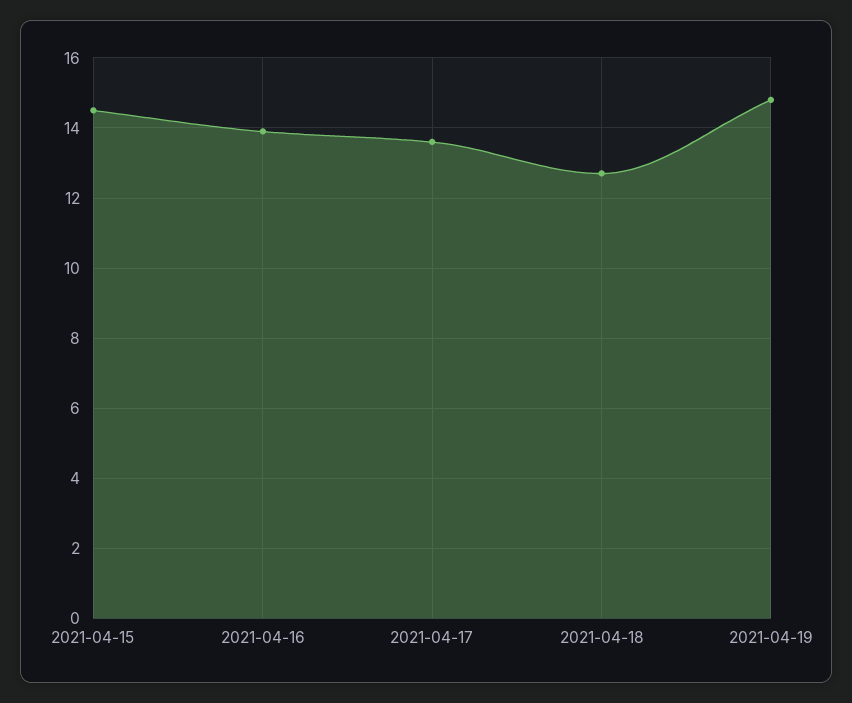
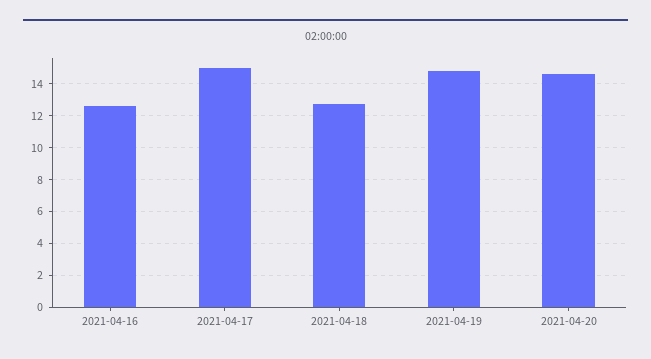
2021-04-15: 14.5 -> none
2021-04-16: 14 -> 12.5
2021-04-17: 13.5 -> 15
2021-04-20: none -> 14.5

